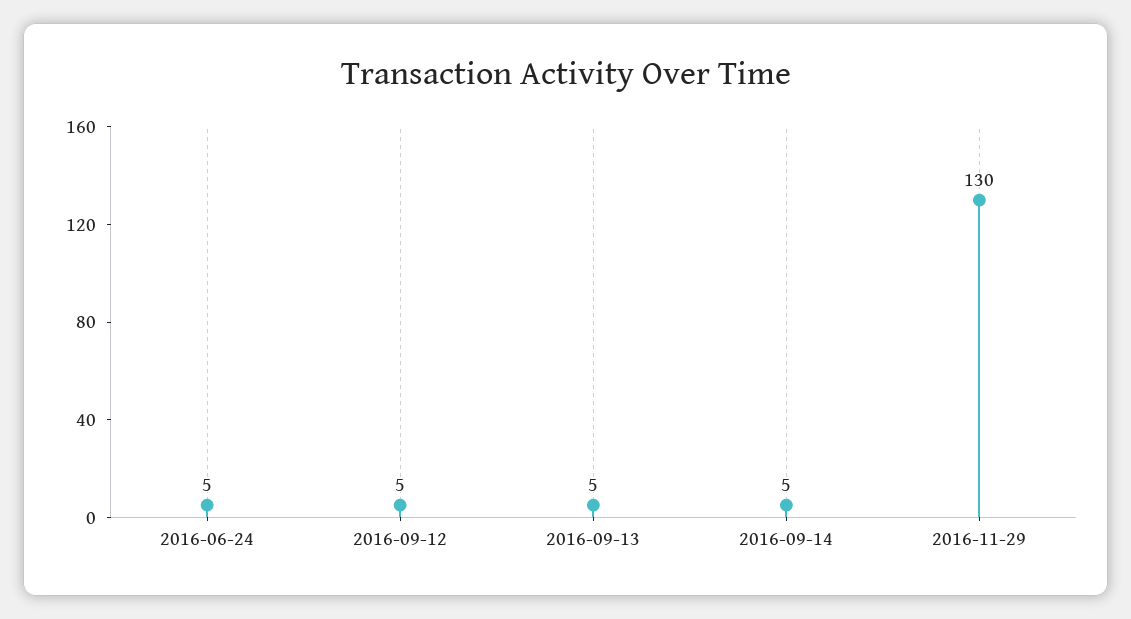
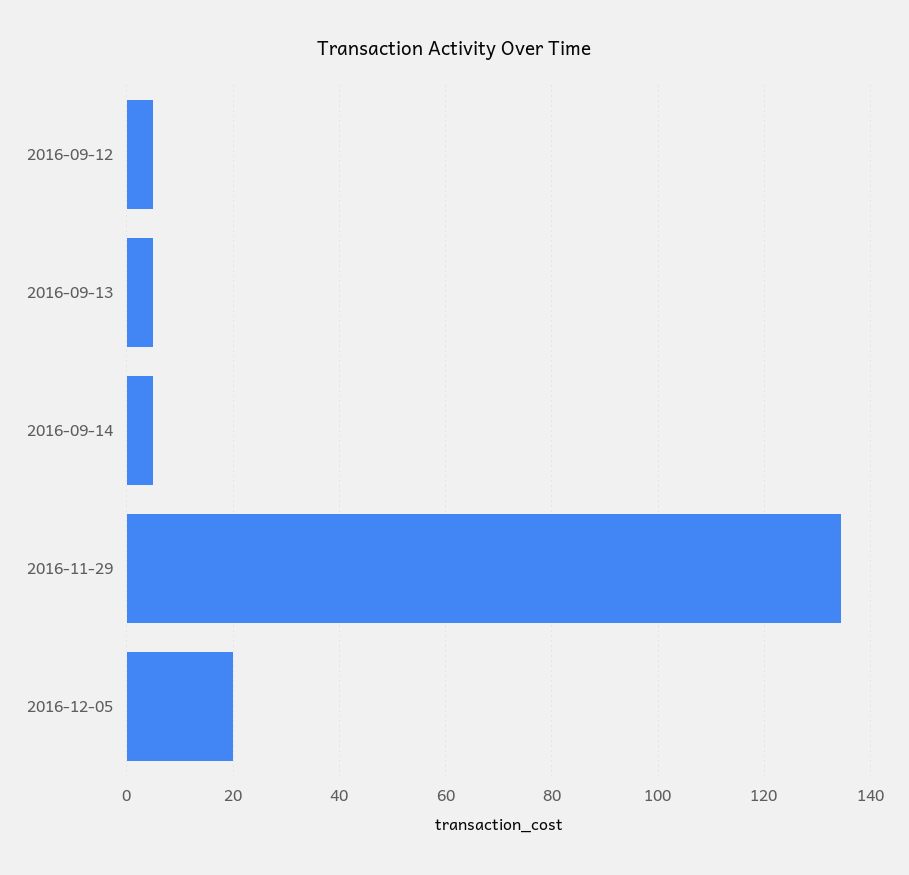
2016-06-24: 5 -> none
2016-11-29: 130 -> 134
2016-12-05: none -> 20

